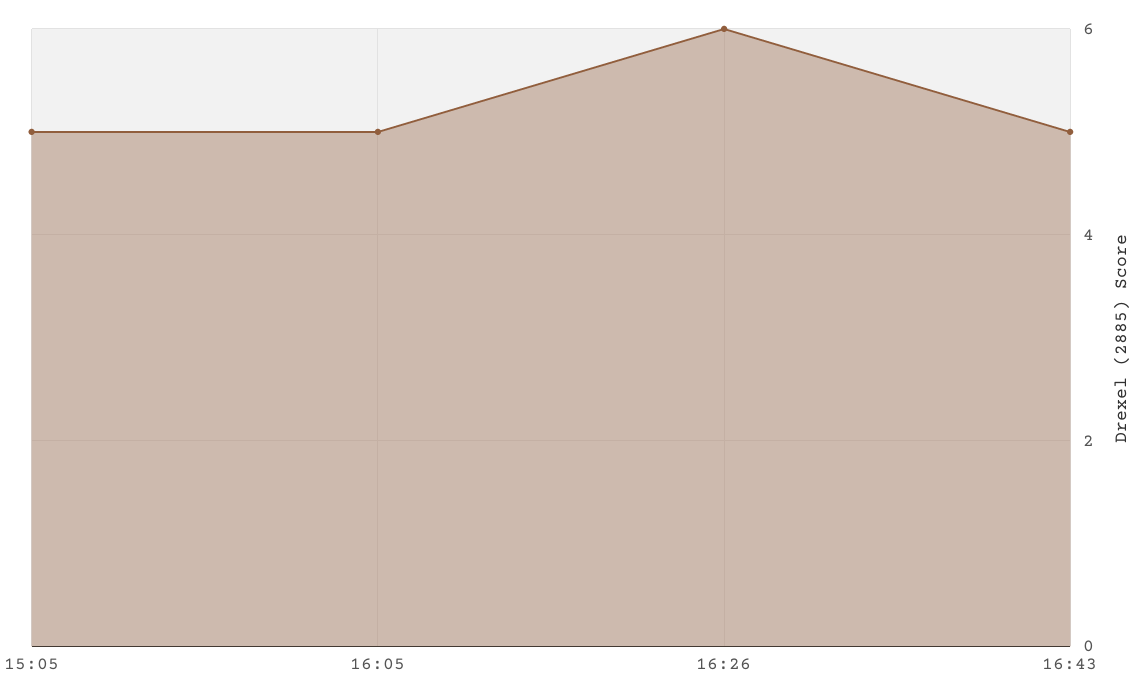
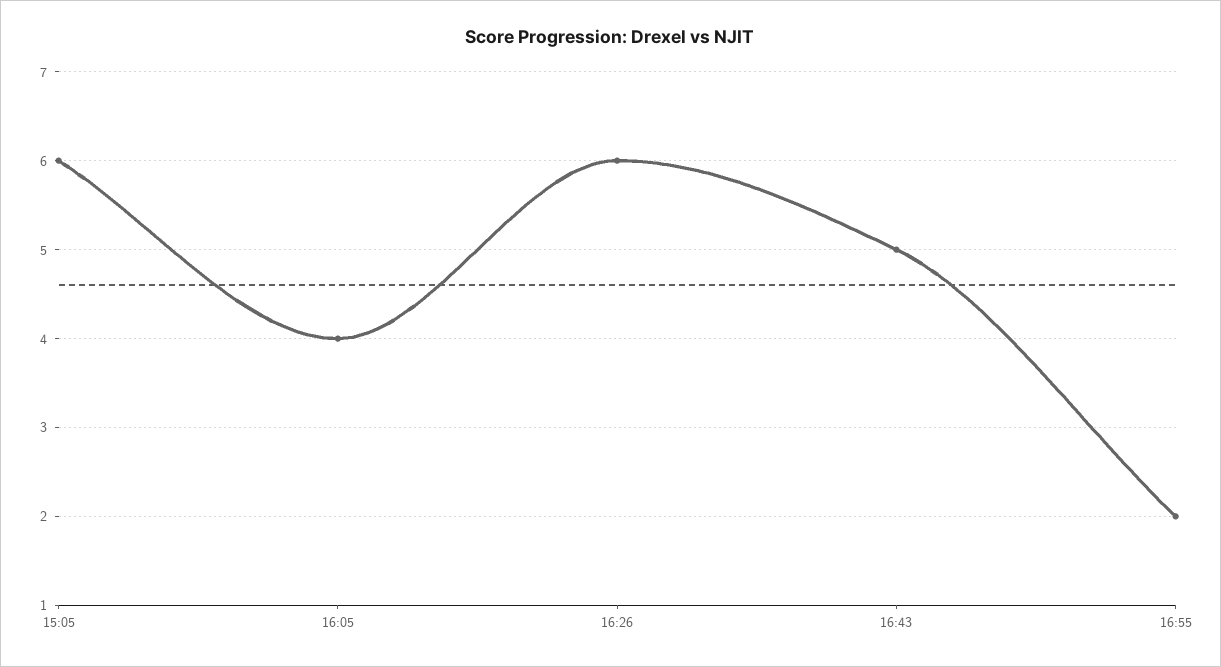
15:05: 5 -> 6
16:05: 5 -> 4
16:55: none -> 2

